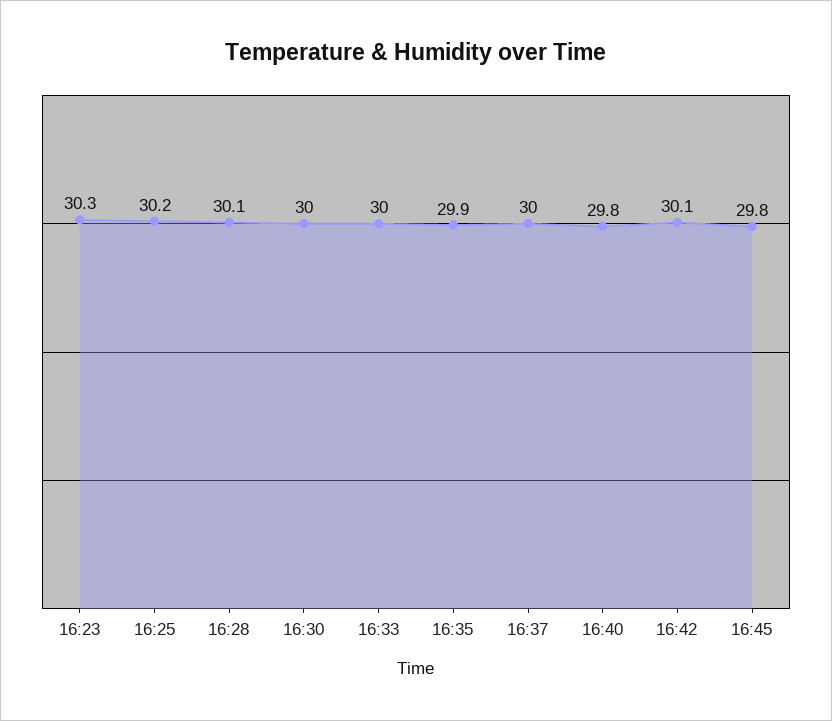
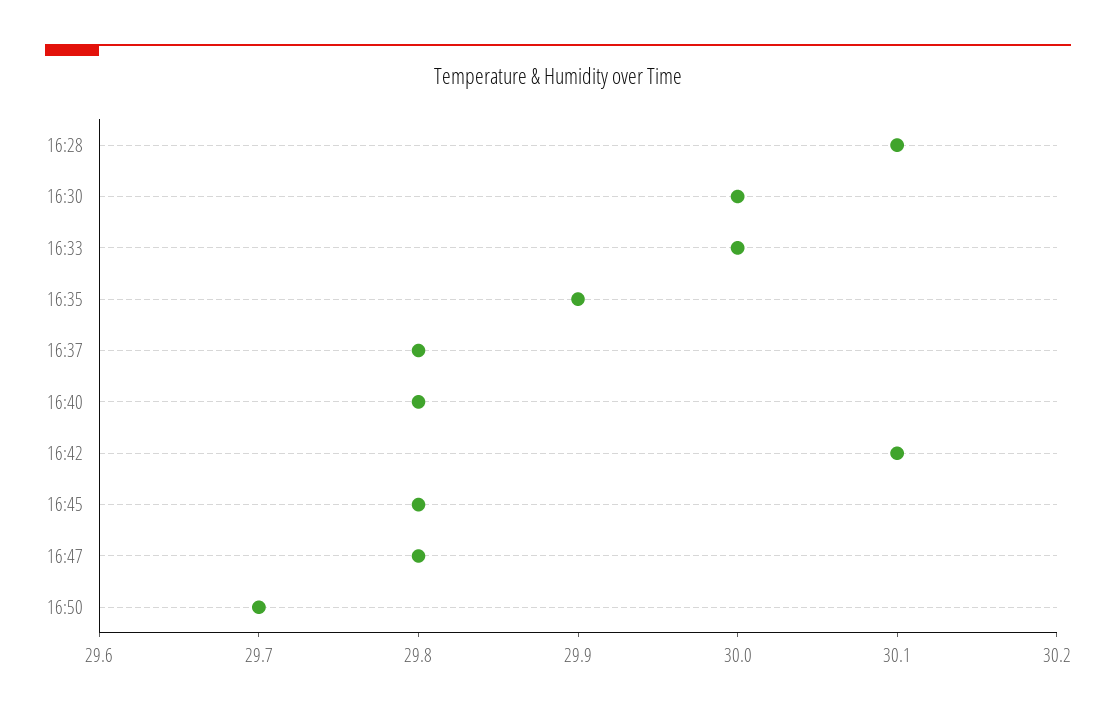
16:23: 30.3 -> none
16:25: 30.2 -> none
16:37: 30 -> 29.8
16:47: none -> 29.8
16:50: none -> 29.7

